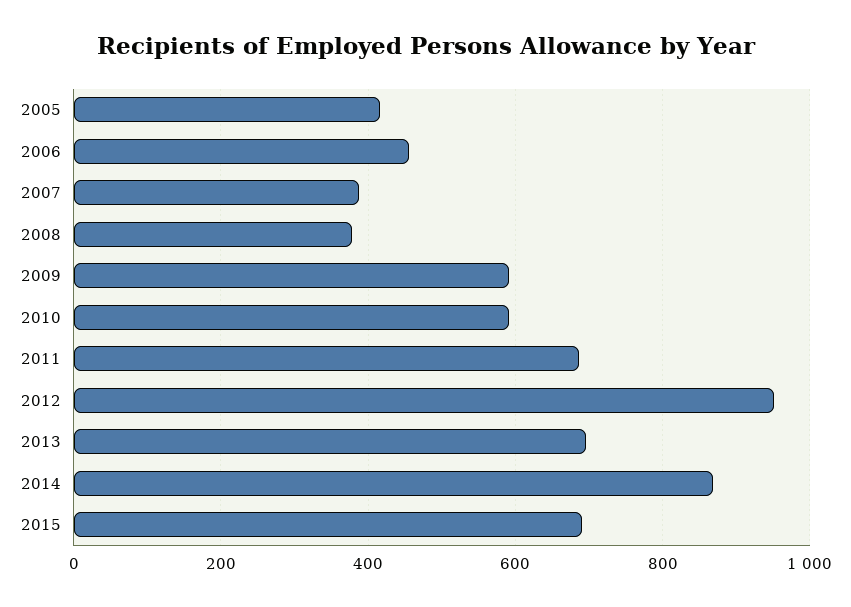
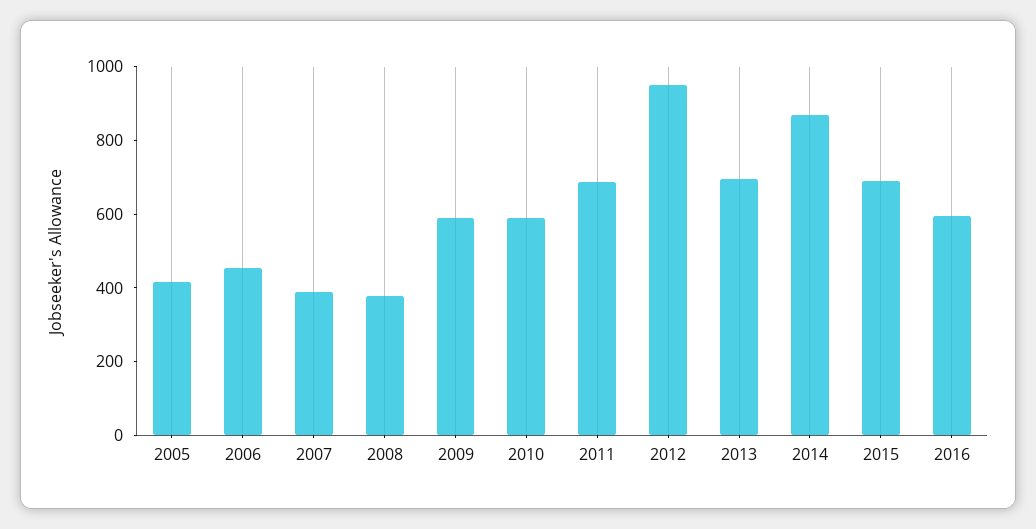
2016: none -> 600

